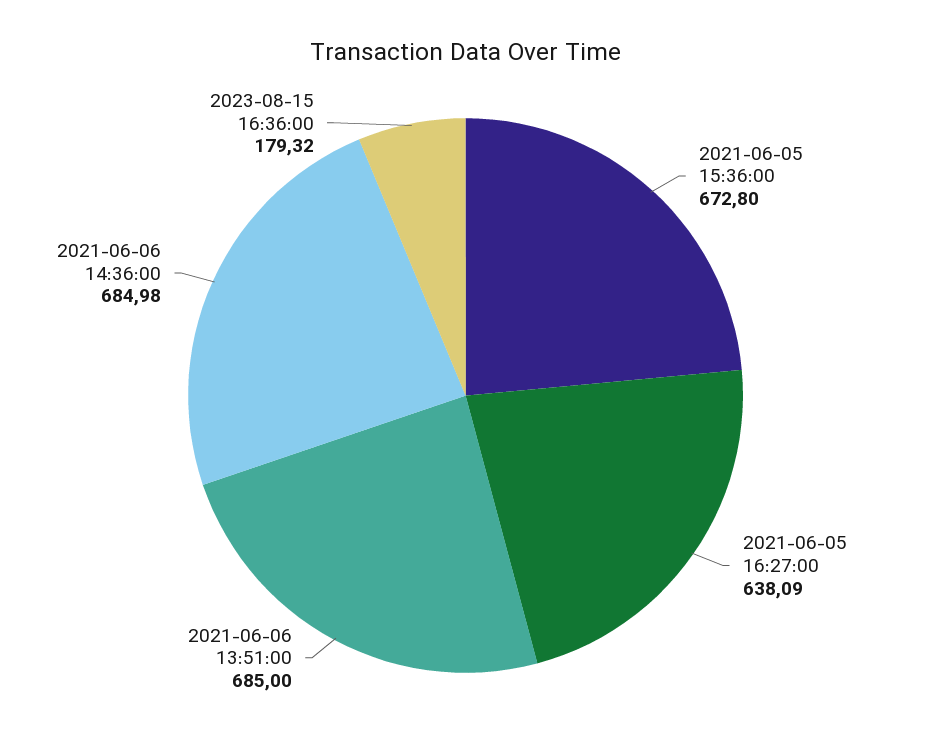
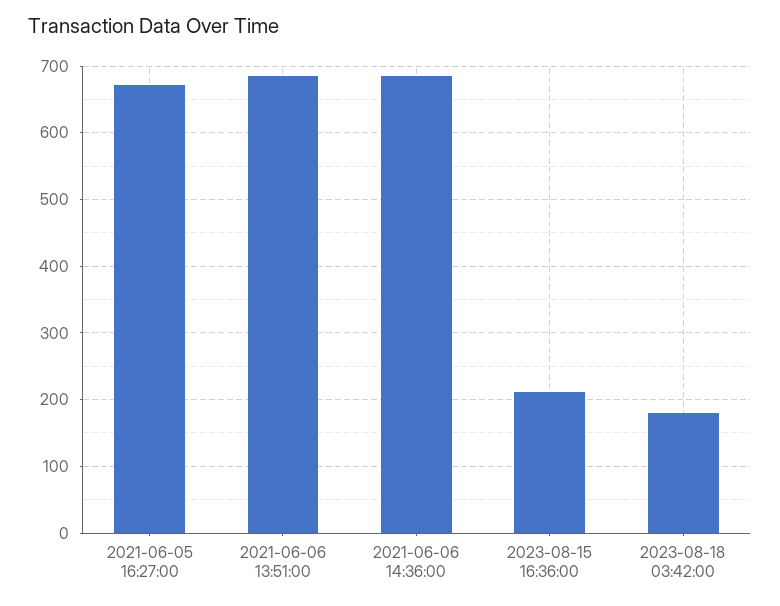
2021-06-05 15:36:00: 672.8 -> none
2021-06-05 16:27:00: 638.09 -> 670
2023-08-15 16:36:00: 179.32 -> 210
2023-08-18 03:42:00: none -> 180

